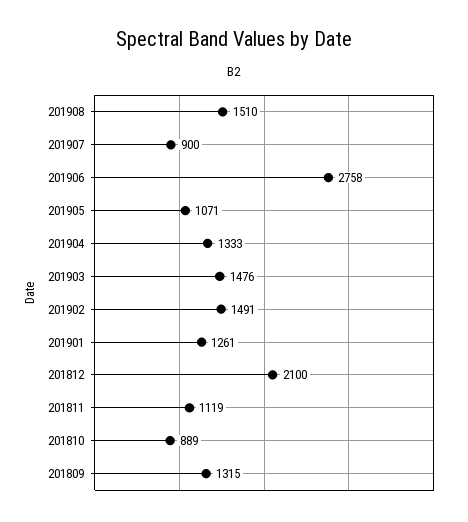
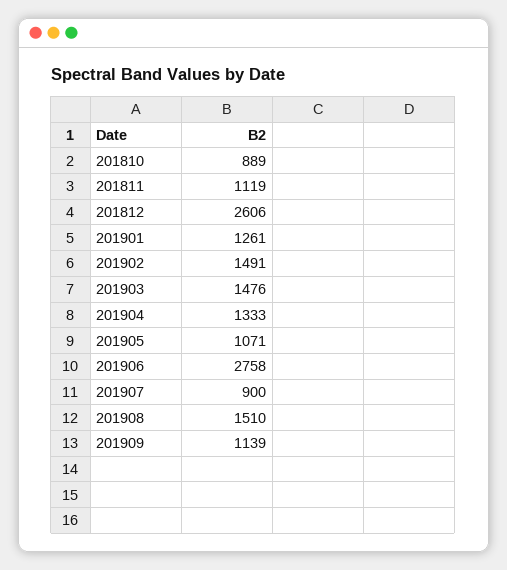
201812: 2100 -> 2606
201809: 1315 -> none
201909: none -> 1139

